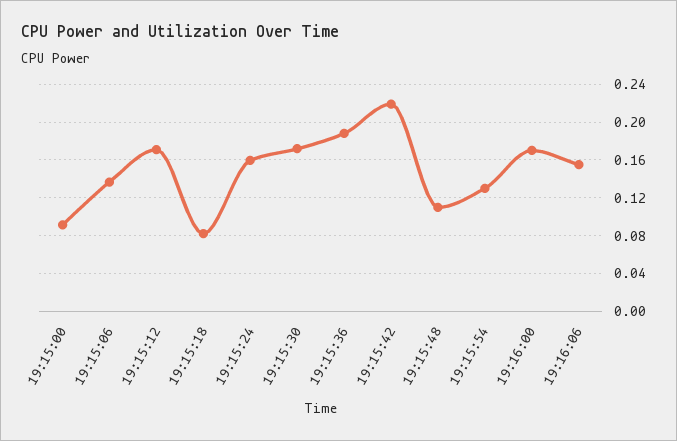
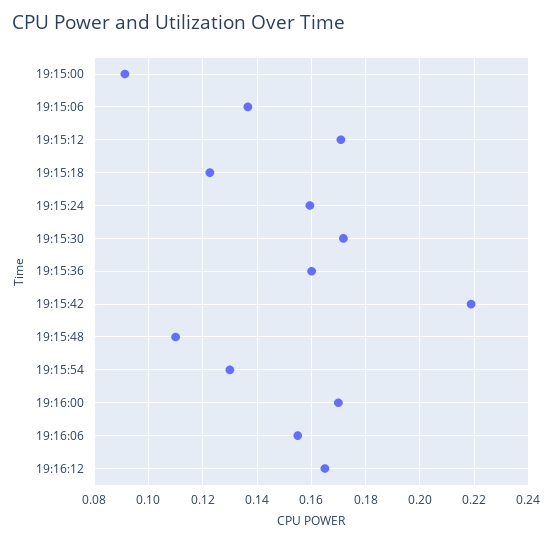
19:15:18: 0.08 -> 0.1225
19:15:36: 0.19 -> 0.16
19:16:12: none -> 0.165

